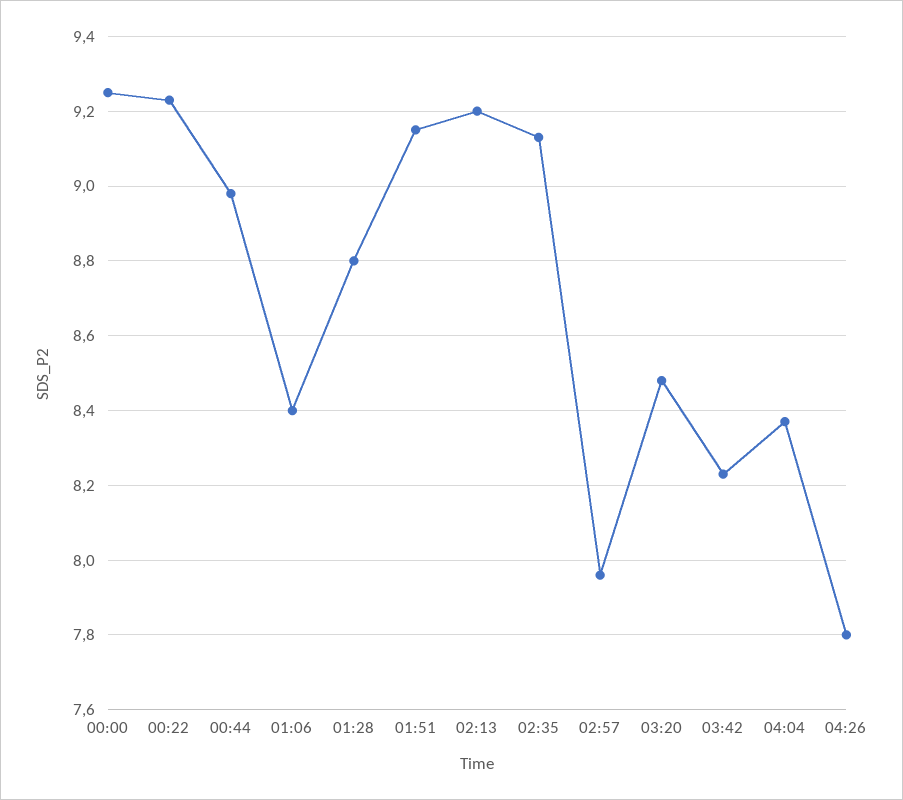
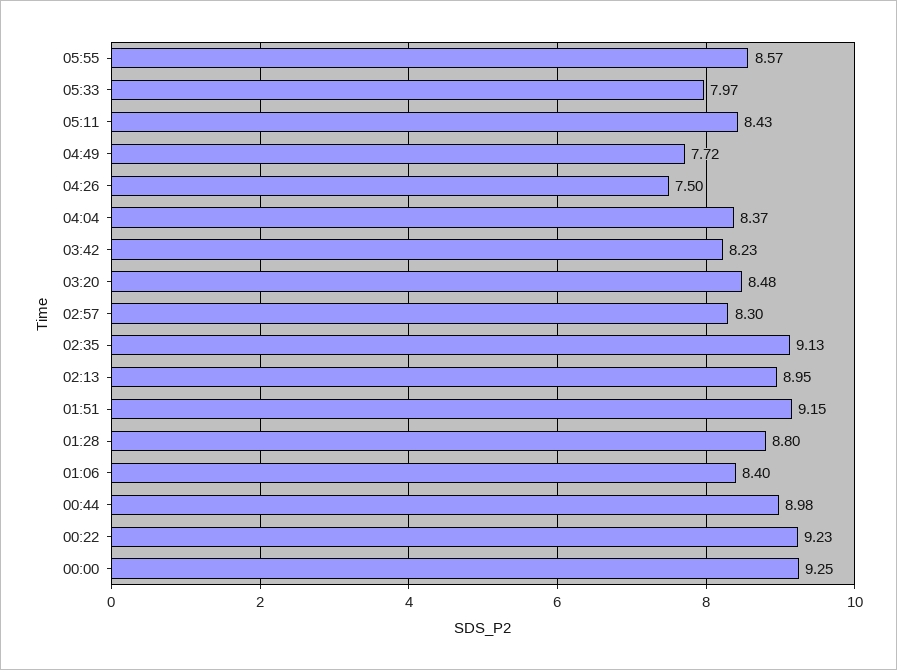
02:13: 9.2 -> 8.95
02:57: 7.95 -> 8.3
04:26: 7.8 -> 7.5
05:55: none -> 8.57
05:33: none -> 7.97
05:11: none -> 8.43
04:49: none -> 7.72

